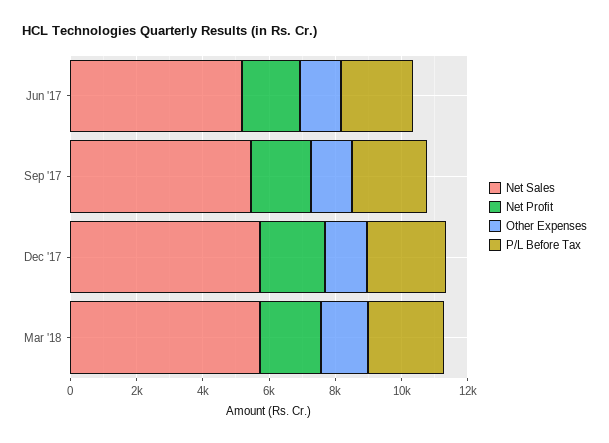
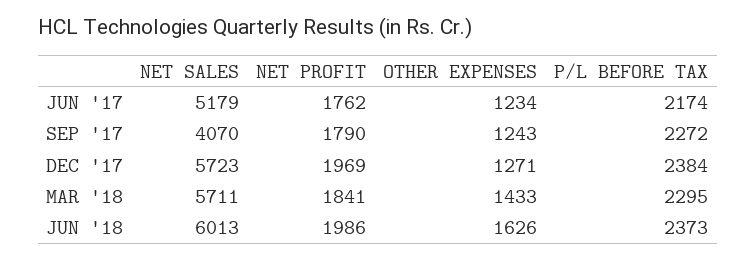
Net Sales, Sep '17: 5500 -> 4070
Net Sales, JUN '18: none -> 6013
Net Profit, JUN '18: none -> 1986
Other Expenses, JUN '18: none -> 1626
P/L Before Tax, JUN '18: none -> 2373

